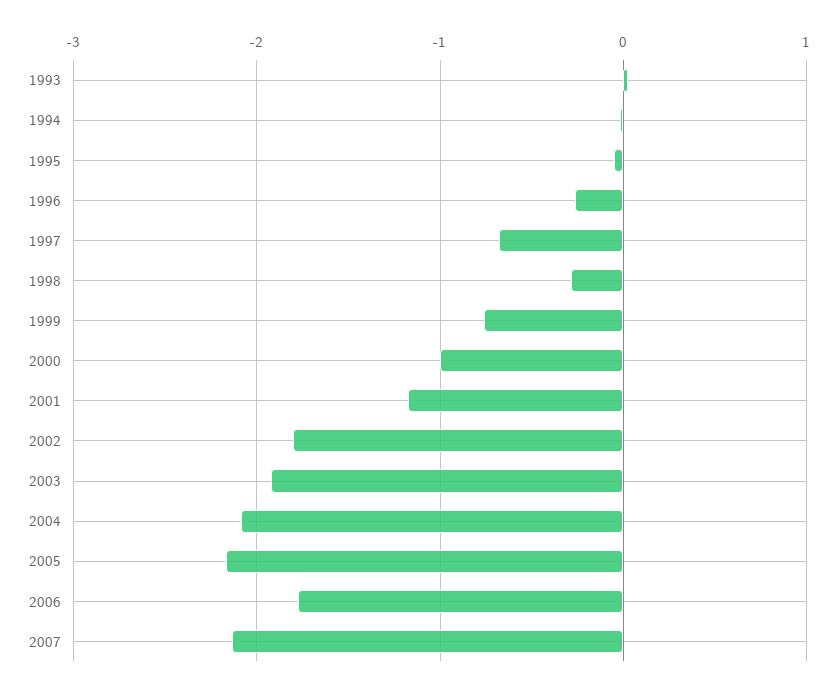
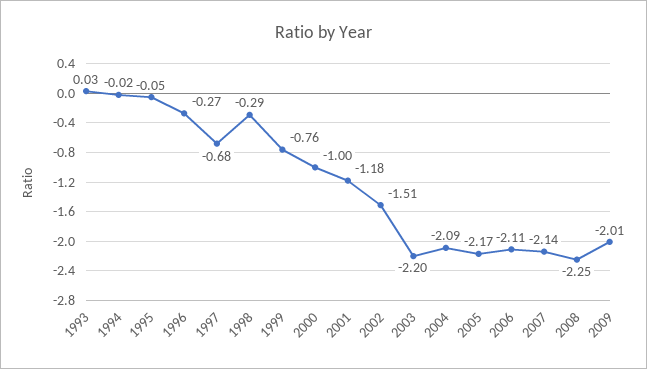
2002: -1.8 -> -1.51
2003: -1.9 -> -2.2
2006: -1.8 -> -2.11
2008: none -> -2.25
2009: none -> -2.01

